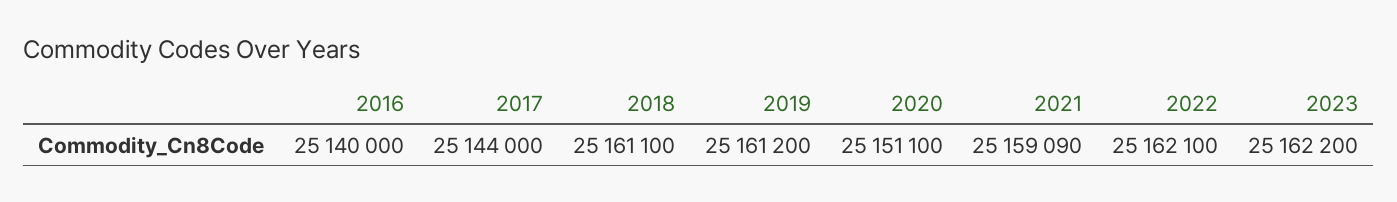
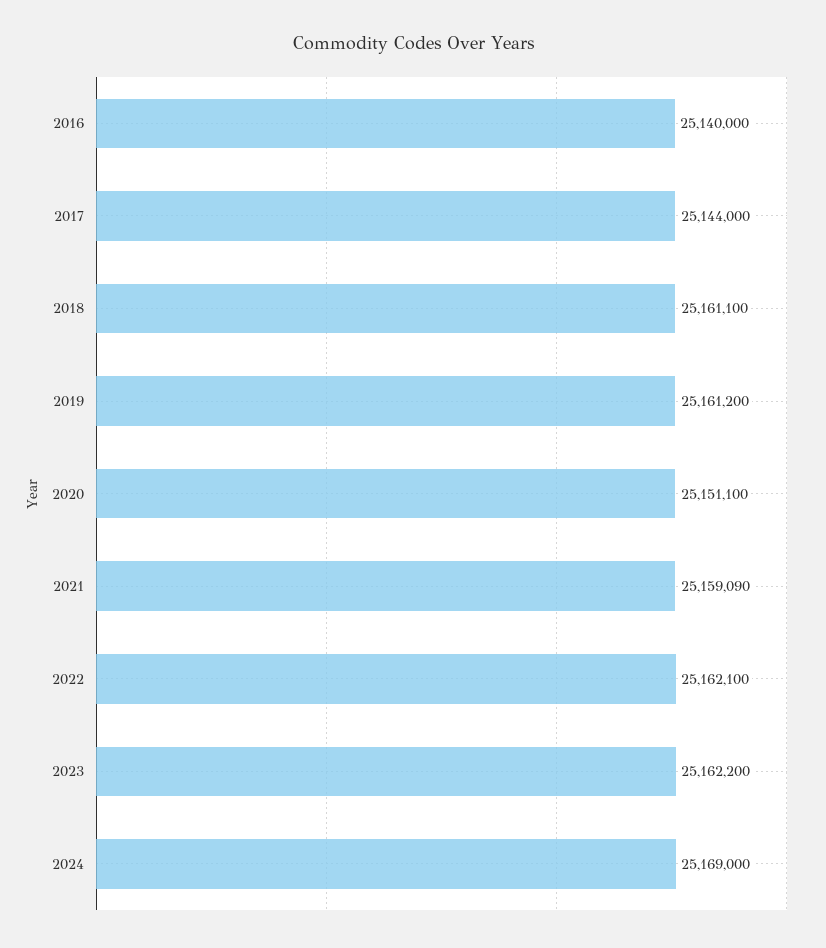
2024: none -> 25169000

